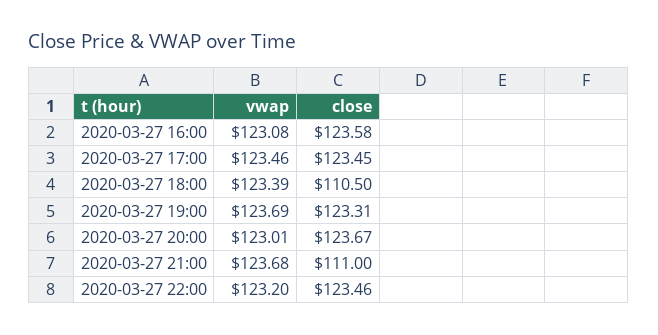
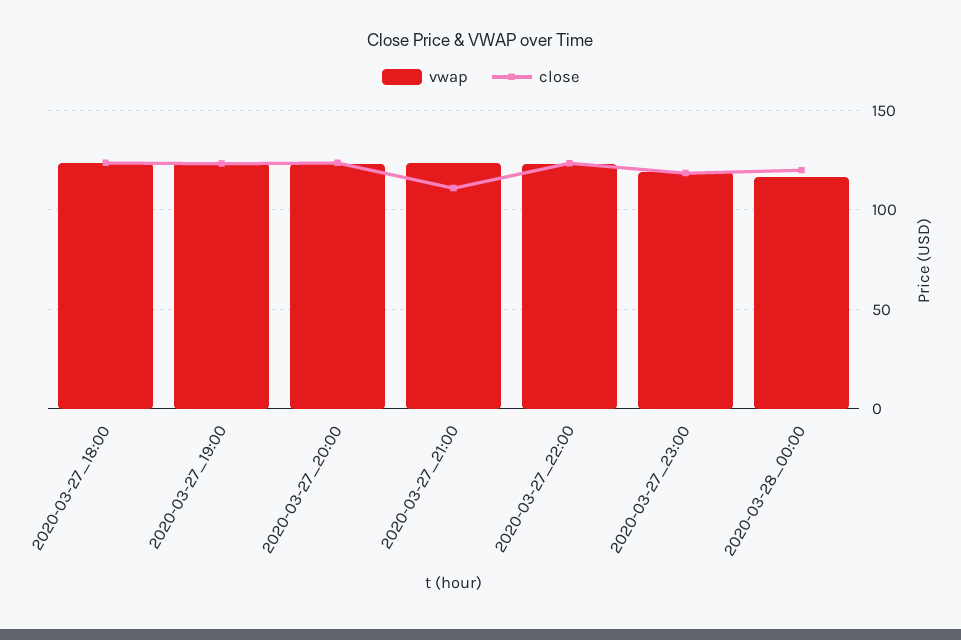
vwap, 2020-03-27 16:00: 123.08 -> none
close, 2020-03-27 16:00: 123.58 -> none
vwap, 2020-03-27 17:00: 123.46 -> none
close, 2020-03-27 17:00: 123.45 -> none
close, 2020-03-27 18:00: 110.5 -> 125
vwap, 2020-03-27_23:00: none -> 120
close, 2020-03-27_23:00: none -> 120
vwap, 2020-03-28_00:00: none -> 115
close, 2020-03-28_00:00: none -> 120

